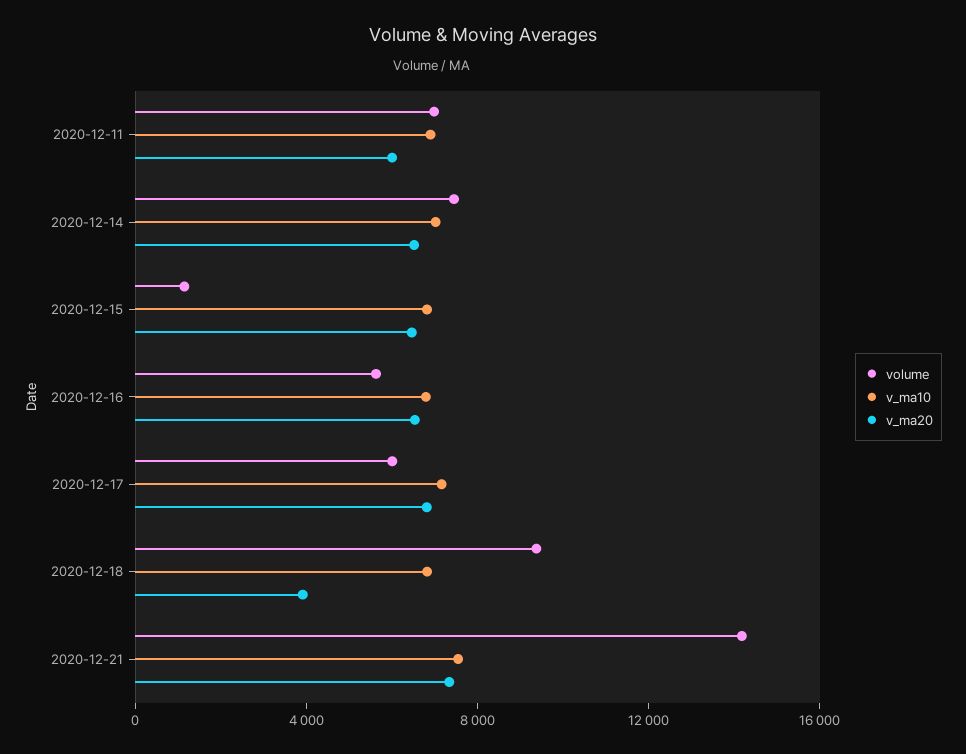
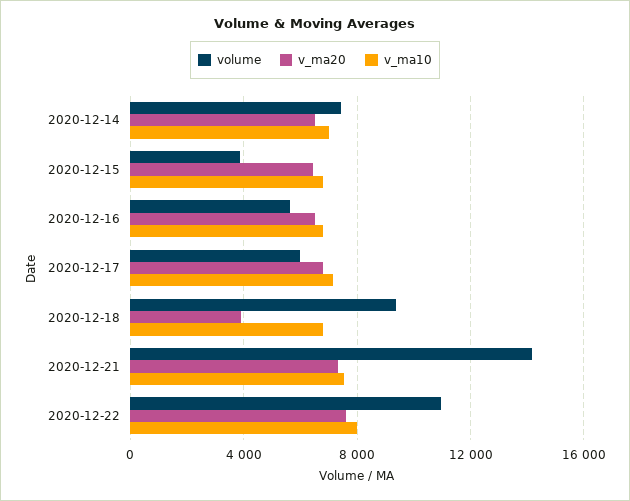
volume, 2020-12-11: 7000 -> none
v_ma10, 2020-12-11: 7000 -> none
v_ma20, 2020-12-11: 6000 -> none
volume, 2020-12-15: 1000 -> 4000
volume, 2020-12-22: none -> 11000
v_ma20, 2020-12-22: none -> 7500
v_ma10, 2020-12-22: none -> 8000

